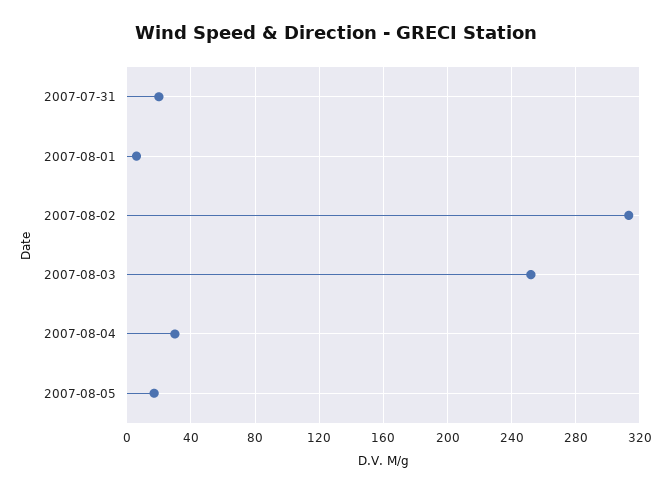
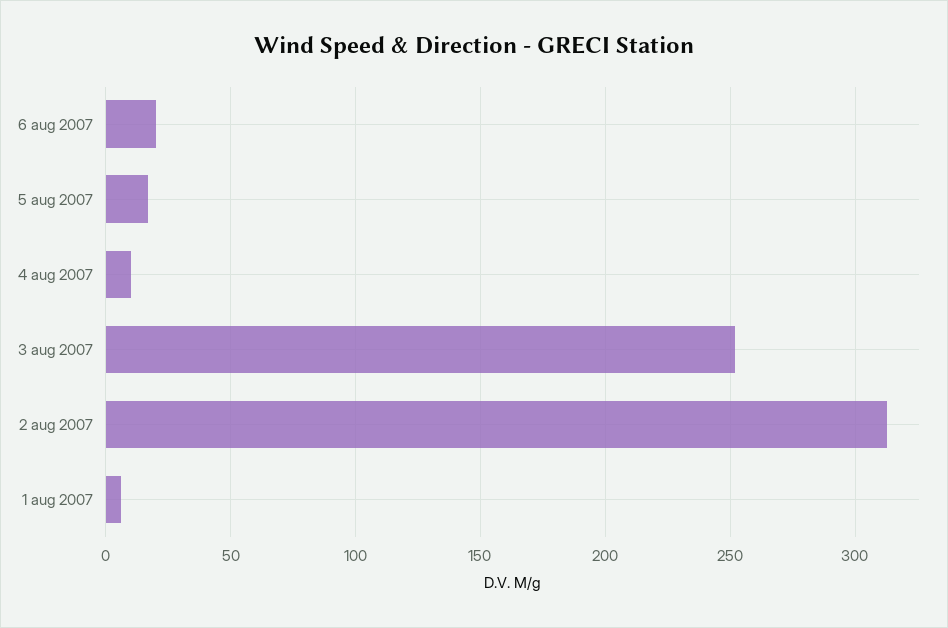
2007-07-31: 20 -> none
2007-08-04: 30 -> 10
6 aug 2007: none -> 20

